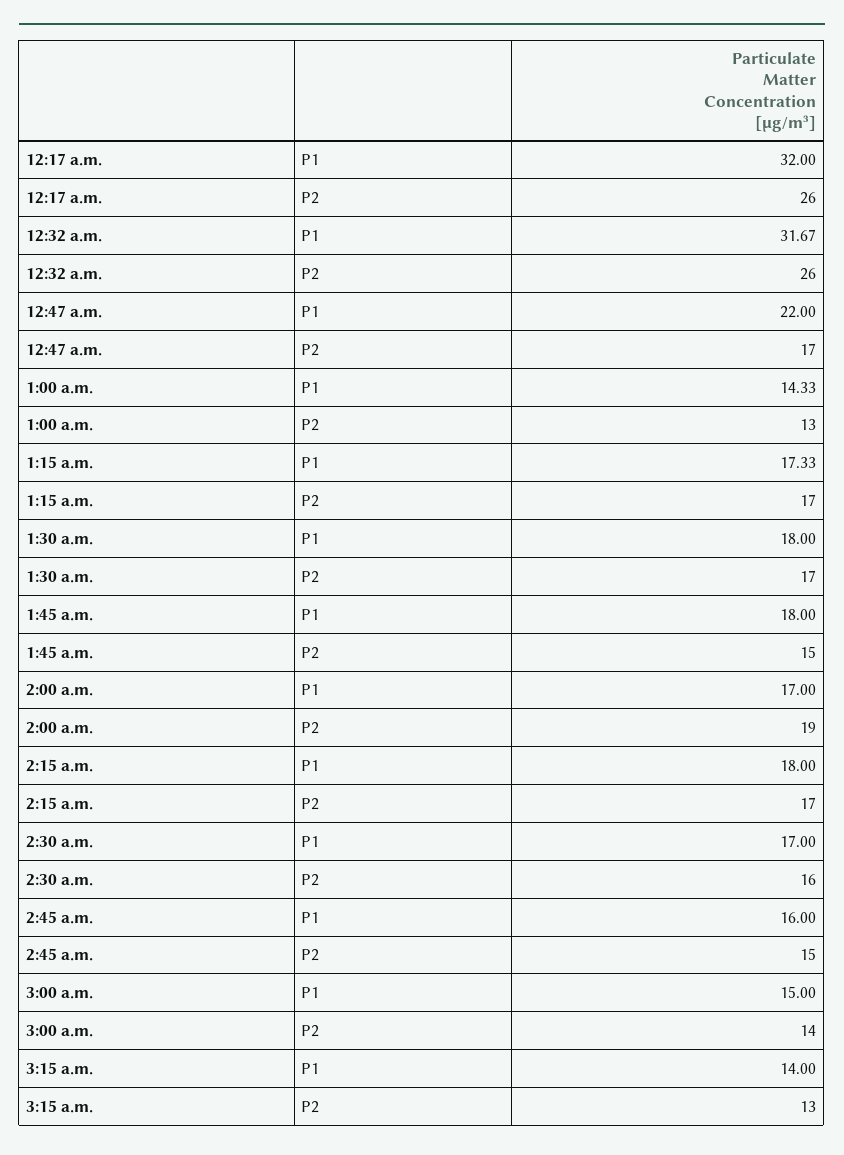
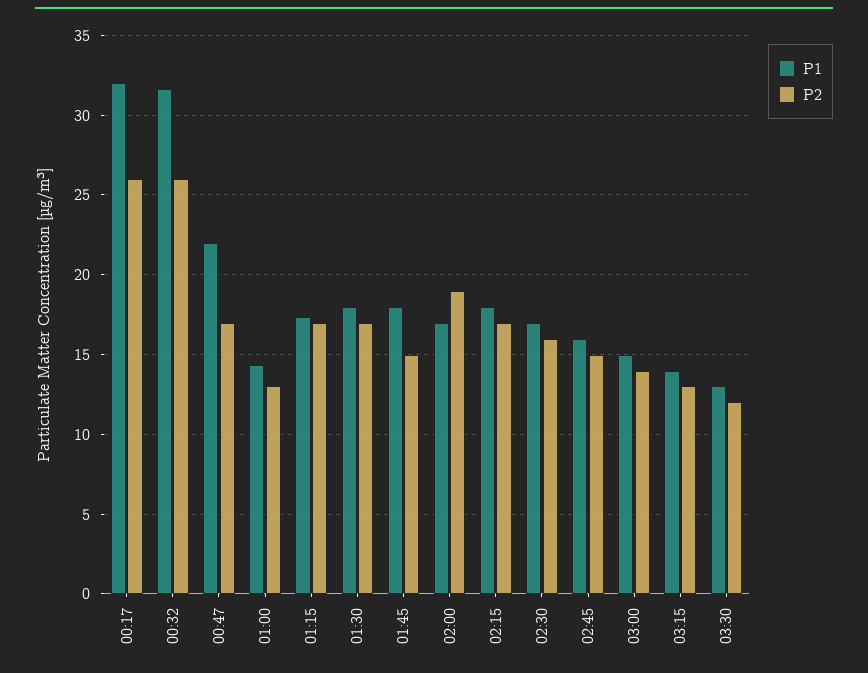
P1, 03:30: none -> 13
P2, 03:30: none -> 12

